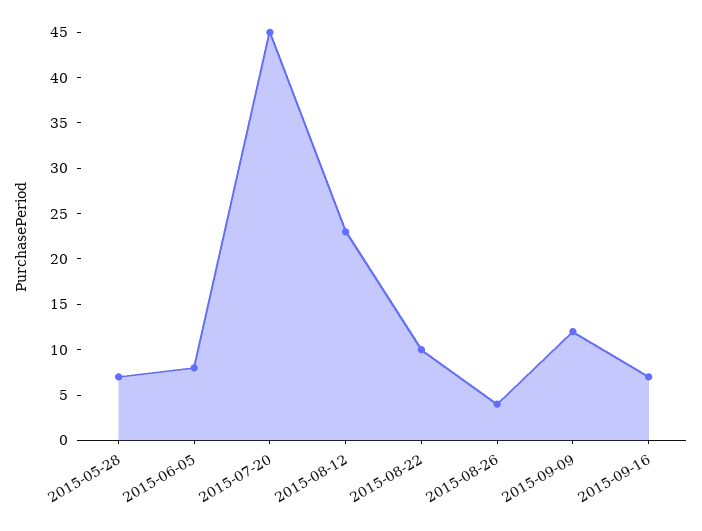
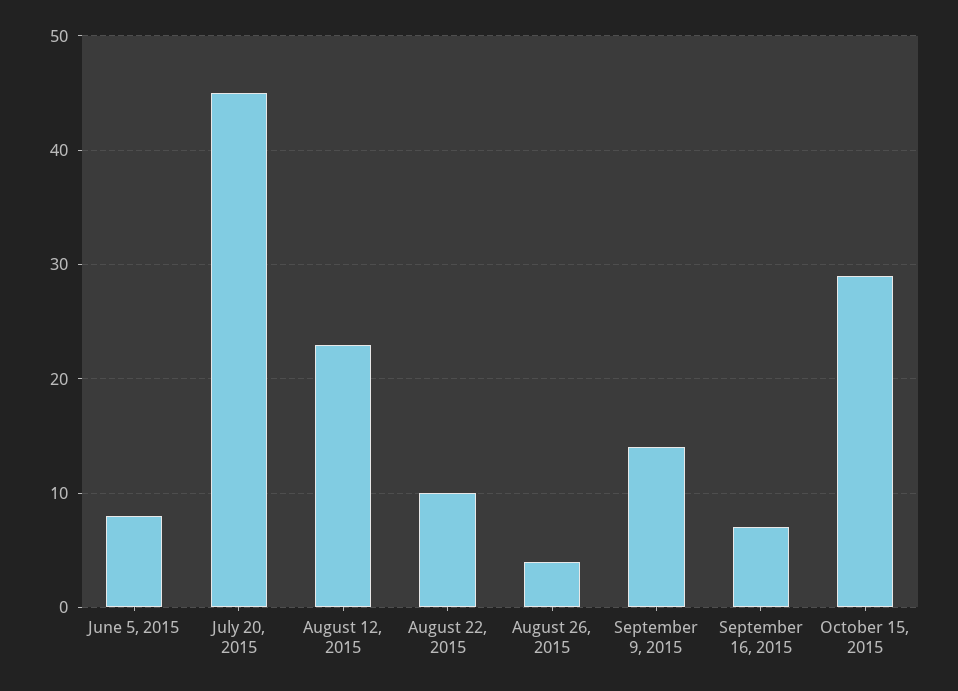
2015-05-28: 7 -> none
2015-09-09: 12 -> 14
October 15, 2015: none -> 29

